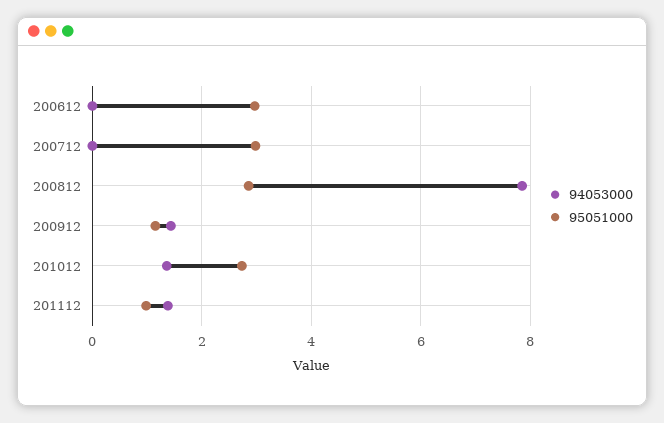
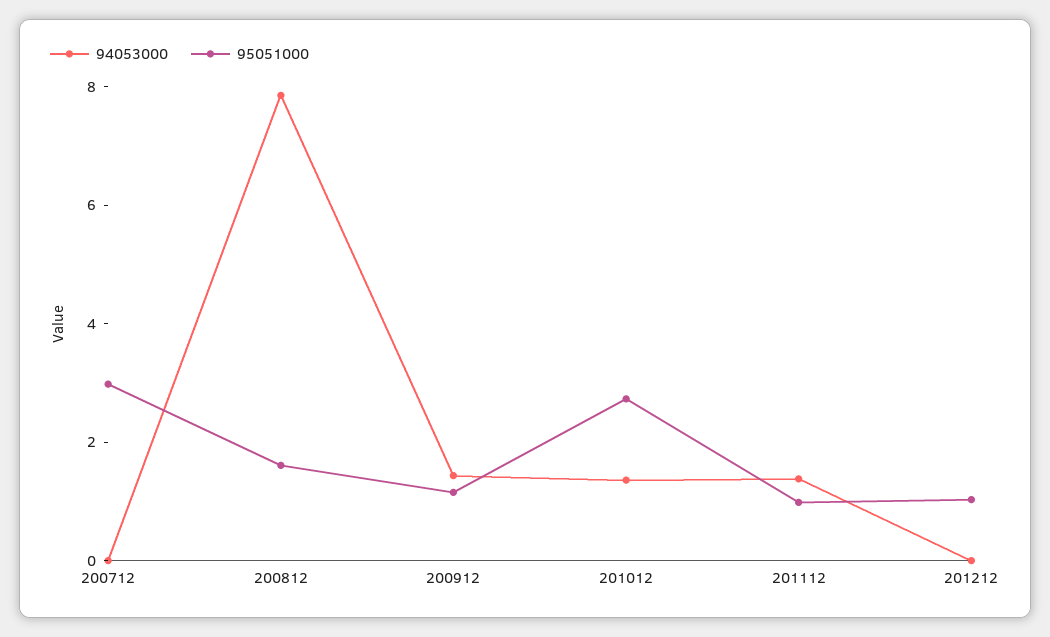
94053000, 200612: 0 -> none
95051000, 200612: 3 -> none
95051000, 200812: 2.8 -> 1.5
94053000, 201212: none -> 0
95051000, 201212: none -> 1

